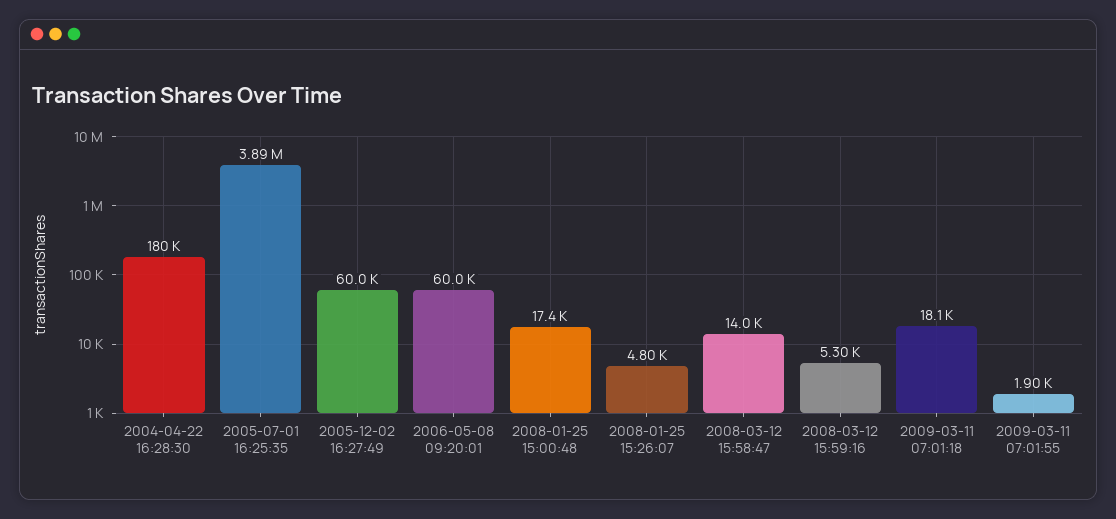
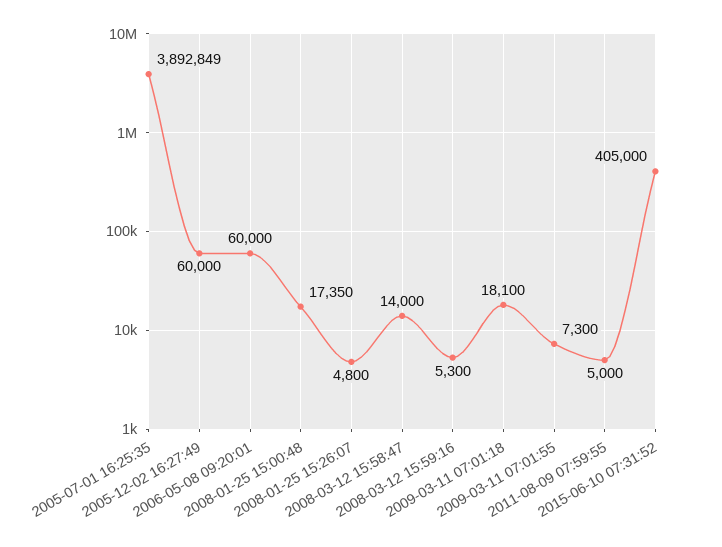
2004-04-22 16:28:30: 180000 -> none
2009-03-11 07:01:55: 1900 -> 7300
2011-08-09 07:59:55: none -> 5000
2015-06-10 07:31:52: none -> 405000

